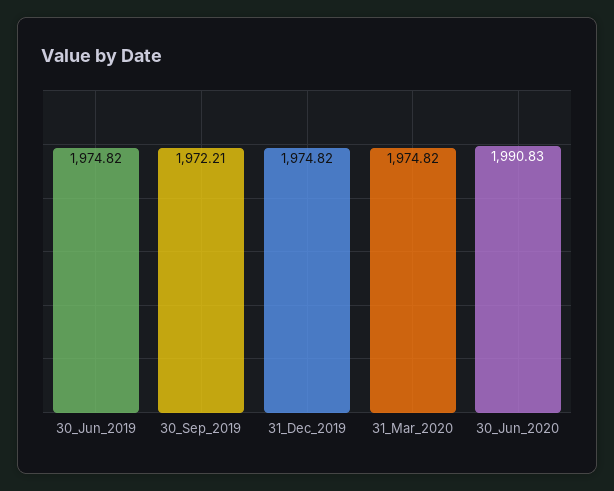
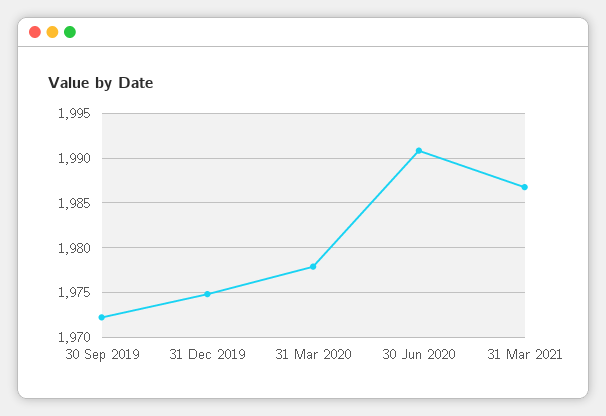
30_Jun_2019: 1974.82 -> none
31_Mar_2020: 1974.82 -> 1978
31 Mar 2021: none -> 1987

